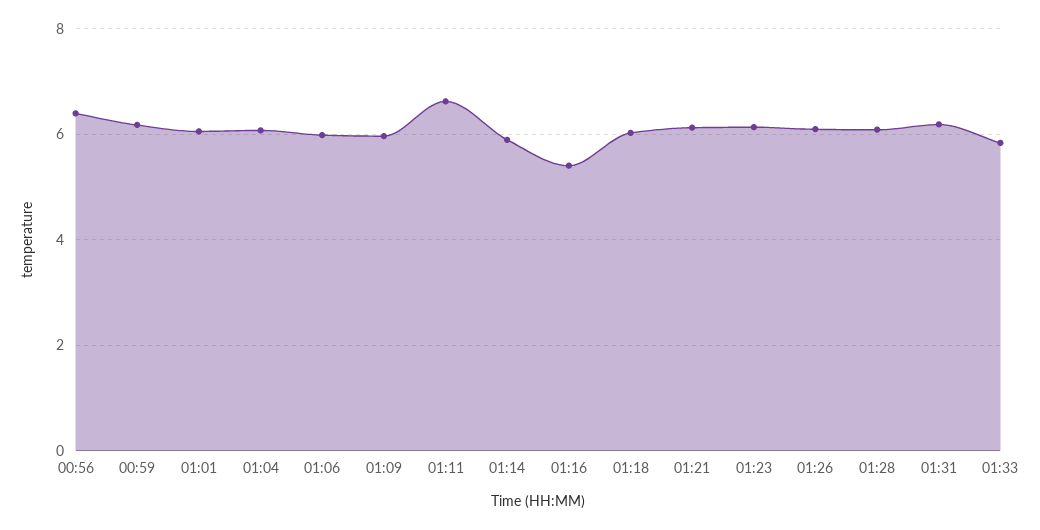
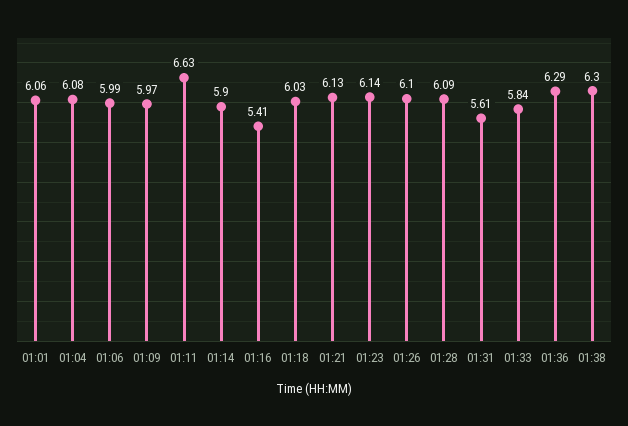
00:56: 6.4 -> none
00:59: 6.2 -> none
01:31: 6.2 -> 5.61
01:36: none -> 6.29
01:38: none -> 6.3

